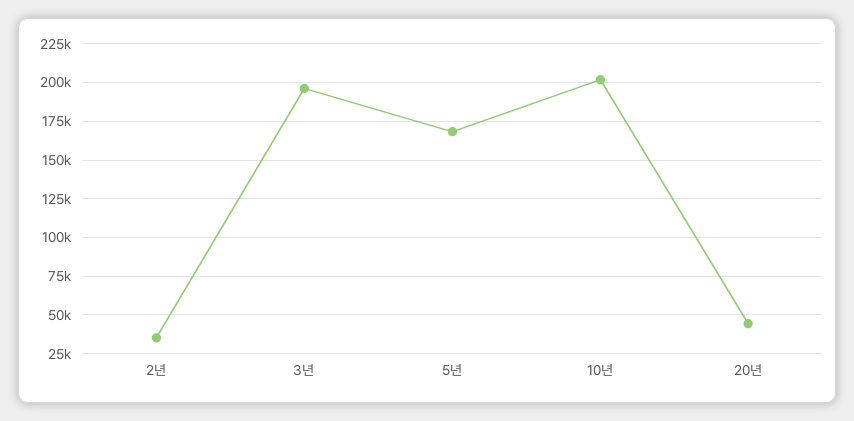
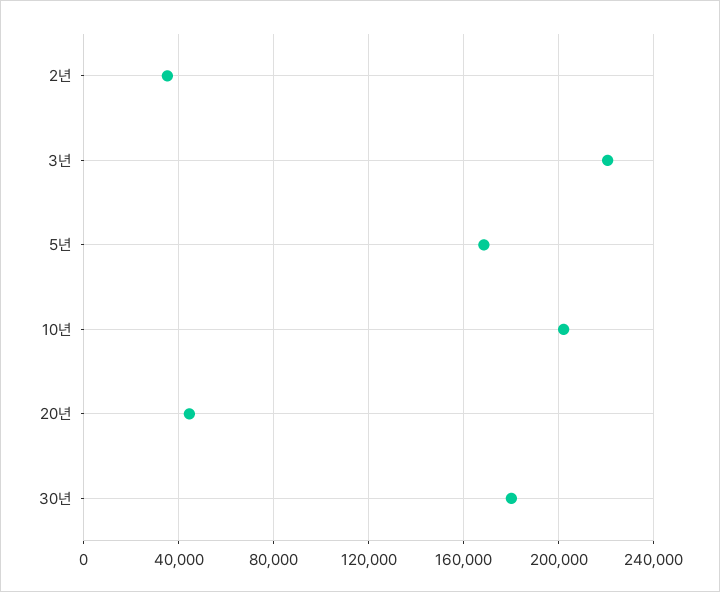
3년: 195000 -> 220000
30년: none -> 180000

